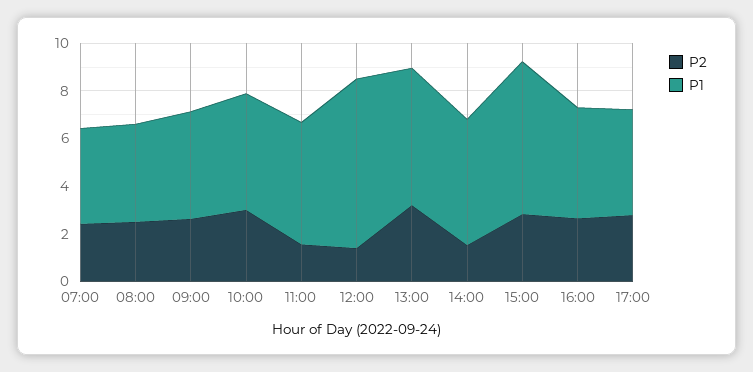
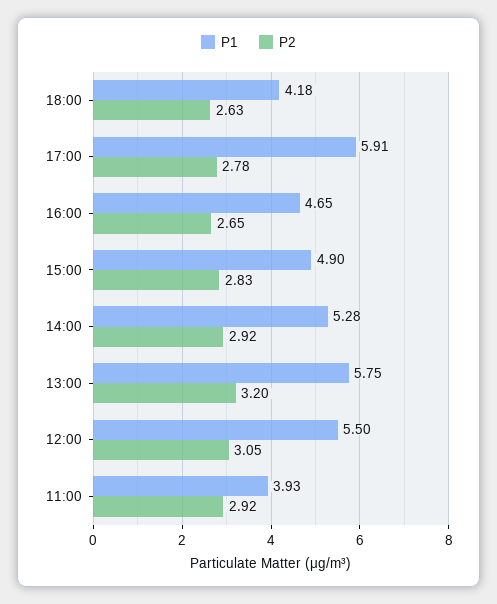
P2, 07:00: 2.5 -> none
P1, 07:00: 4 -> none
P2, 08:00: 2.5 -> none
P1, 08:00: 4 -> none
P2, 09:00: 2.5 -> none
P1, 09:00: 4.5 -> none
P2, 10:00: 3 -> none
P1, 10:00: 5 -> none
P2, 11:00: 1.5 -> 2.92
P1, 11:00: 5 -> 3.93
P2, 12:00: 1.5 -> 3.05
P1, 12:00: 7 -> 5.5
P2, 14:00: 1.5 -> 2.92
P1, 15:00: 6.5 -> 4.9
P1, 17:00: 4.5 -> 5.91
P1, 18:00: none -> 4.18
P2, 18:00: none -> 2.63

